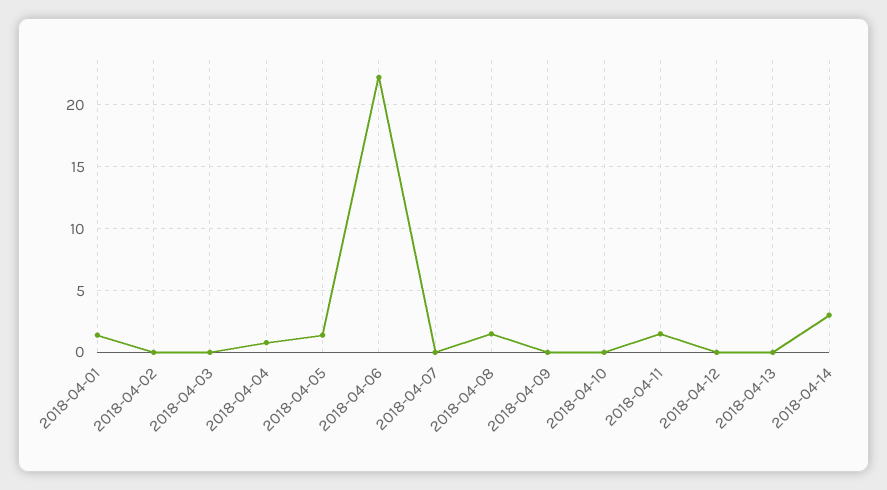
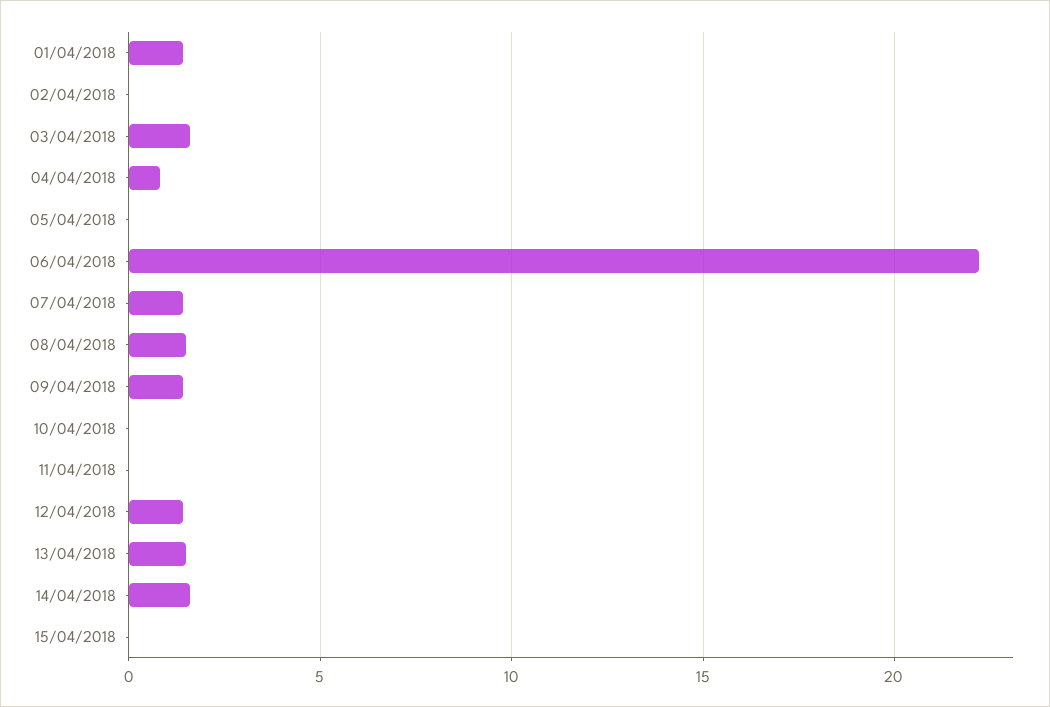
2018-04-03: 0 -> 1.5
2018-04-05: 1.5 -> 0
2018-04-07: 0 -> 1.5
2018-04-09: 0 -> 1.5
2018-04-11: 1.5 -> 0
2018-04-12: 0 -> 1.5
2018-04-13: 0 -> 1.5
2018-04-14: 3 -> 1.5
15/04/2018: none -> 0

